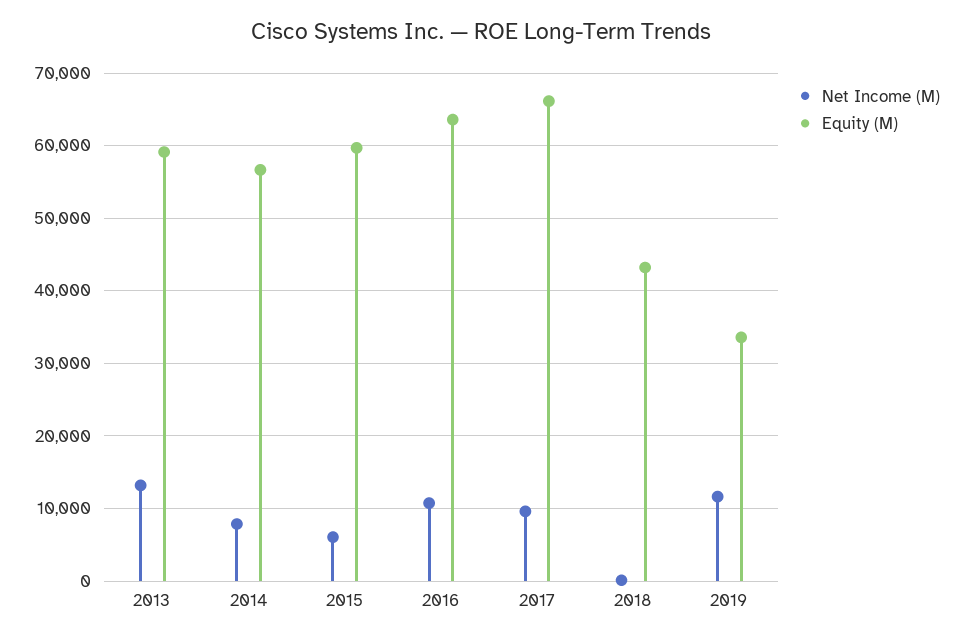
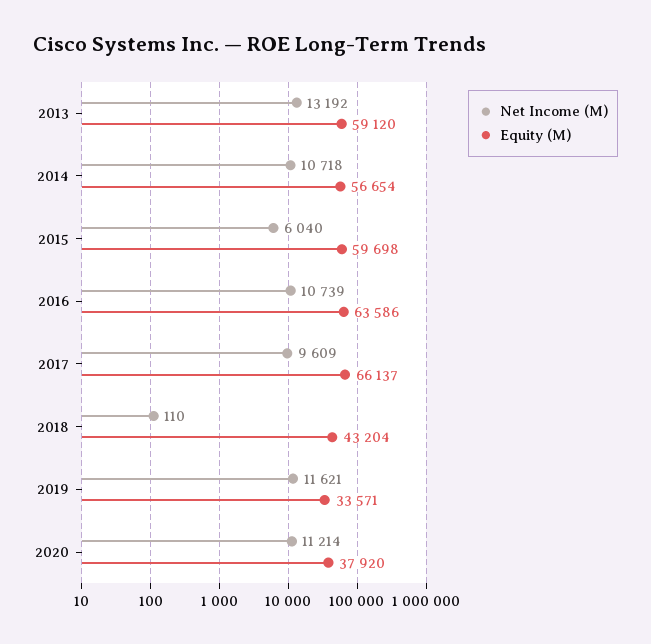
Net Income (M), 2014: 8000 -> 10718
Net Income (M), 2020: none -> 11214
Equity (M), 2020: none -> 37920

